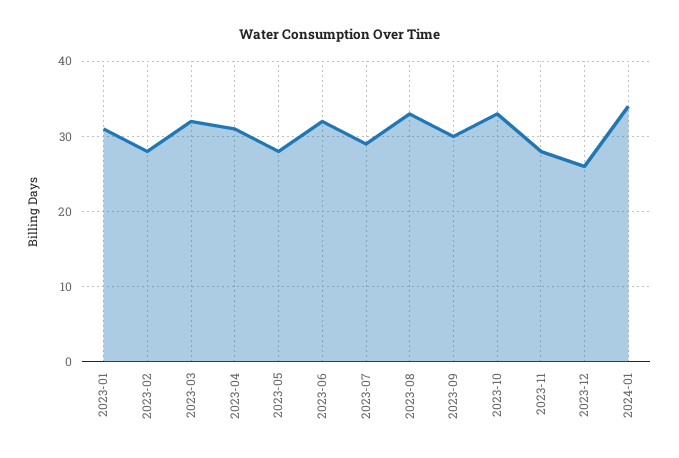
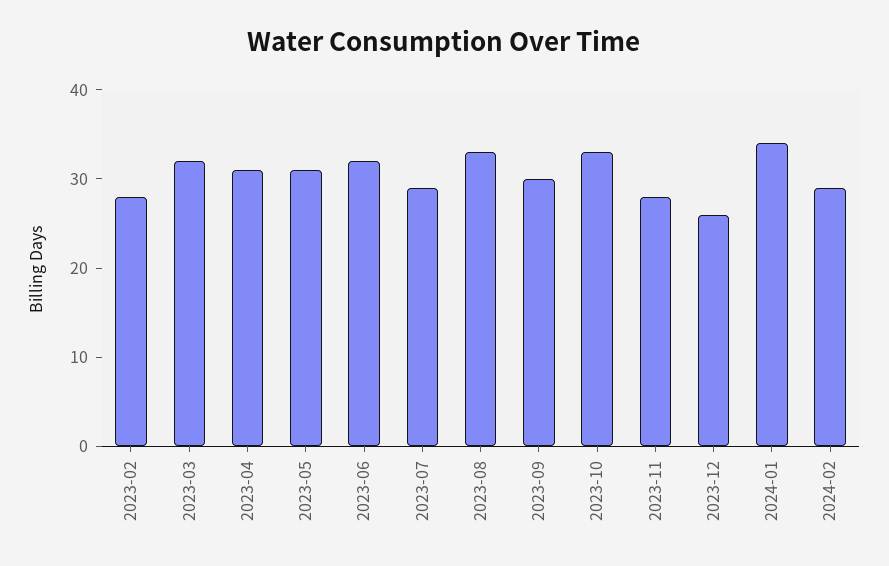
2023-01: 31 -> none
2023-05: 28 -> 31
2024-02: none -> 29

